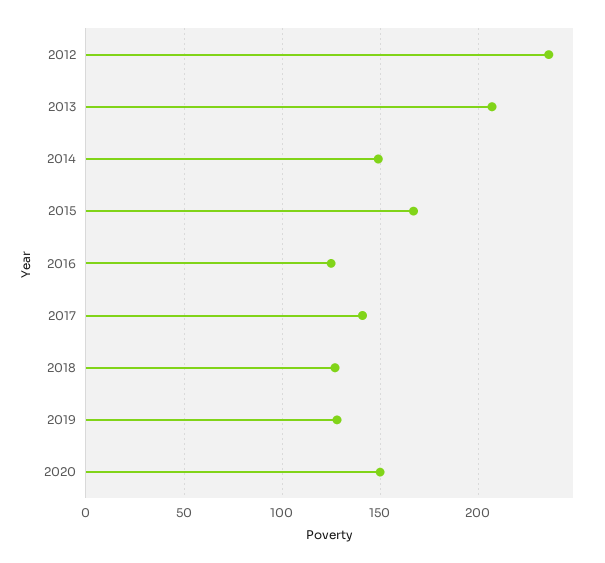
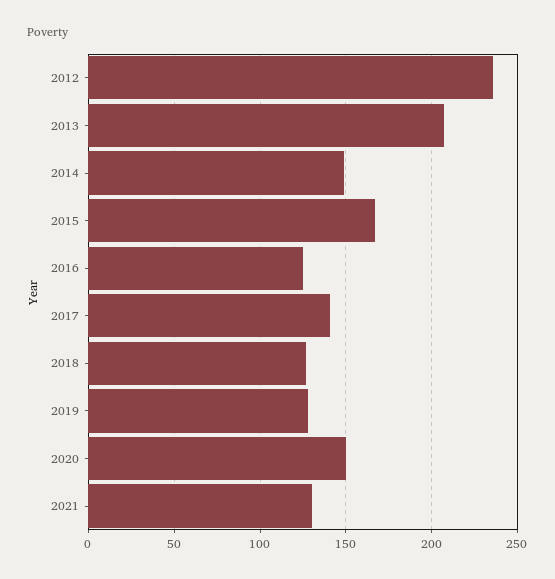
2021: none -> 130

